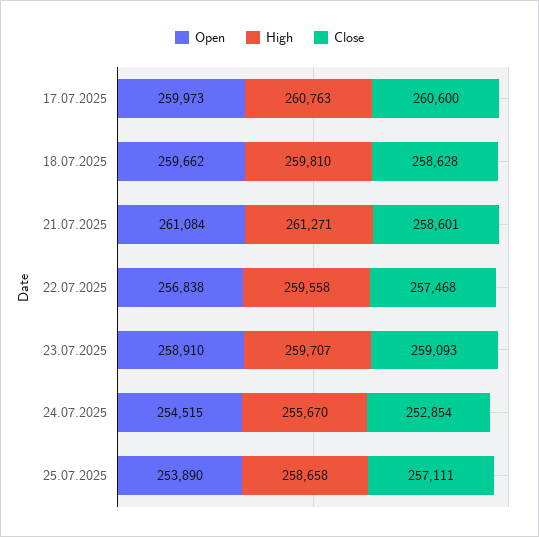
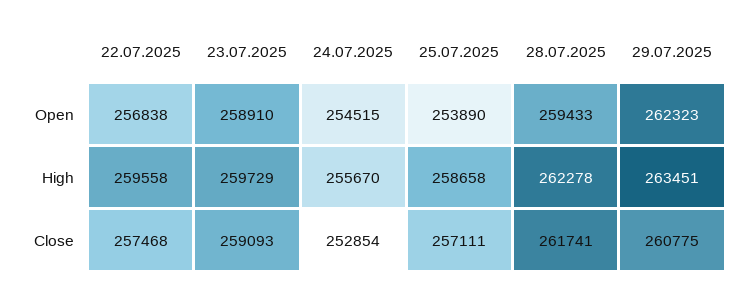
Open, 17.07.2025: 259973 -> none
High, 17.07.2025: 260763 -> none
Close, 17.07.2025: 260600 -> none
Open, 18.07.2025: 259662 -> none
High, 18.07.2025: 259810 -> none
Close, 18.07.2025: 258628 -> none
Open, 21.07.2025: 261084 -> none
High, 21.07.2025: 261271 -> none
Close, 21.07.2025: 258601 -> none
High, 23.07.2025: 259707 -> 259729
Open, 28.07.2025: none -> 259433
Open, 29.07.2025: none -> 262323
High, 28.07.2025: none -> 262278
High, 29.07.2025: none -> 263451
Close, 28.07.2025: none -> 261741
Close, 29.07.2025: none -> 260775

